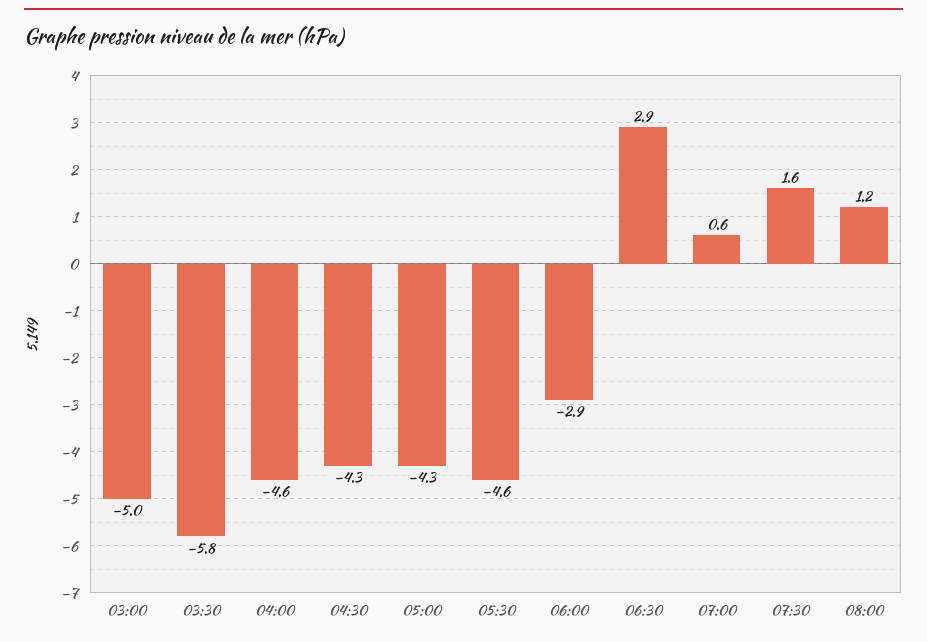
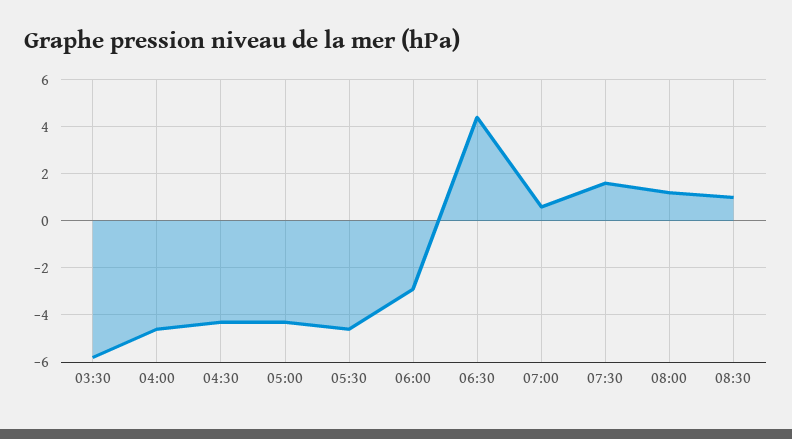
03:00: -5 -> none
06:30: 2.9 -> 4.5
08:30: none -> 1

